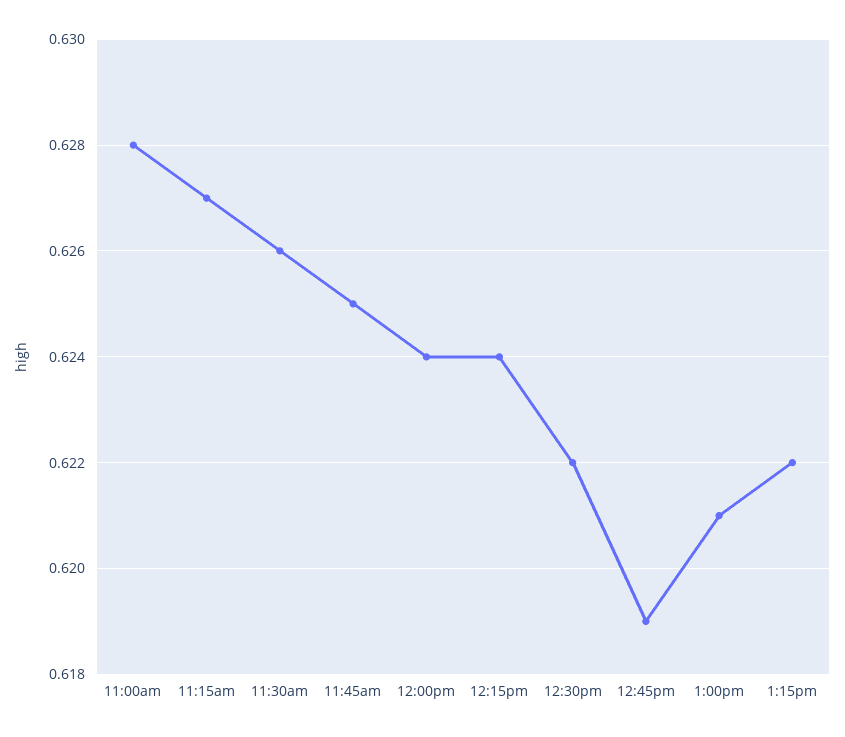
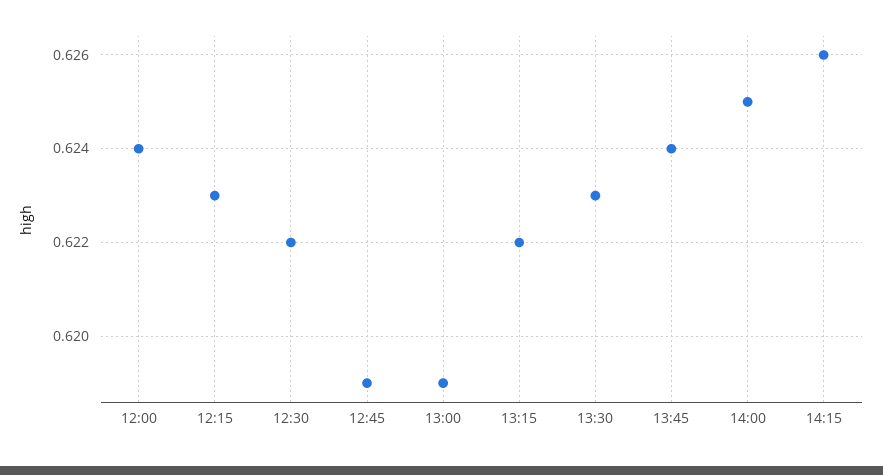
11:00am: 0.628 -> none
11:15am: 0.627 -> none
11:30am: 0.626 -> none
11:45am: 0.625 -> none
12:15pm: 0.624 -> 0.623
1:00pm: 0.621 -> 0.619
13:30: none -> 0.623
13:45: none -> 0.624
14:00: none -> 0.625
14:15: none -> 0.626

